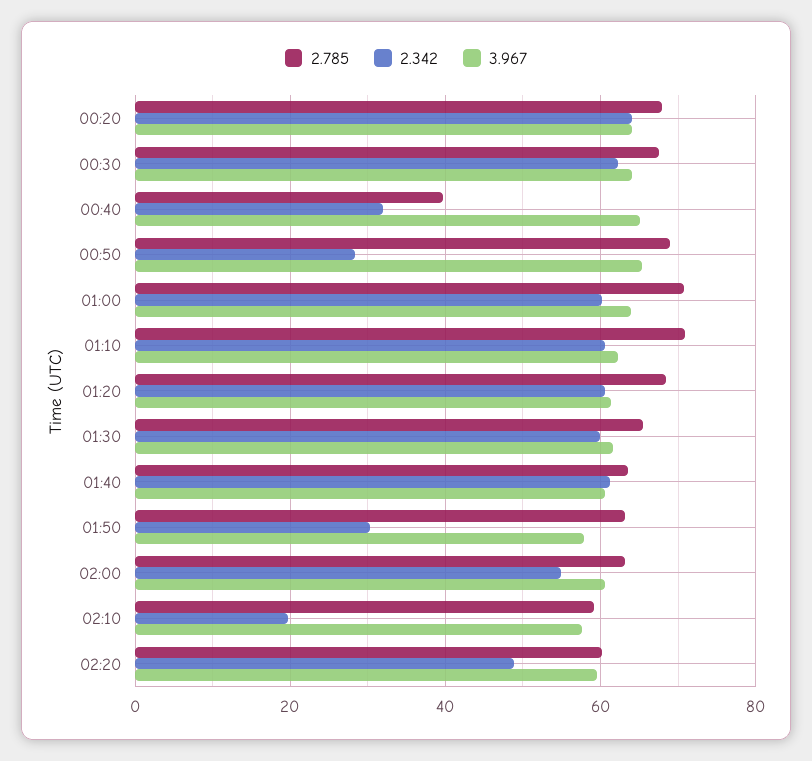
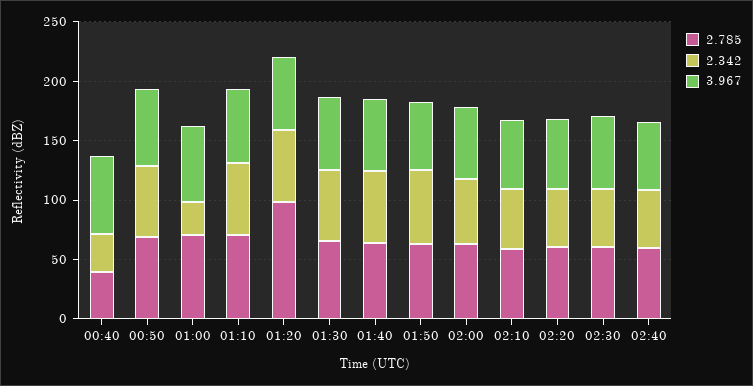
2.785, 00:20: 68 -> none
2.342, 00:20: 64 -> none
3.967, 00:20: 64 -> none
2.785, 00:30: 68 -> none
2.342, 00:30: 62 -> none
3.967, 00:30: 64 -> none
2.342, 00:50: 28 -> 60
2.342, 01:00: 60 -> 30
2.785, 01:20: 68 -> 100
2.342, 01:50: 30 -> 60
2.342, 02:10: 20 -> 50
2.785, 02:30: none -> 60
2.342, 02:30: none -> 50
3.967, 02:30: none -> 60
2.785, 02:40: none -> 60
2.342, 02:40: none -> 50
3.967, 02:40: none -> 60

